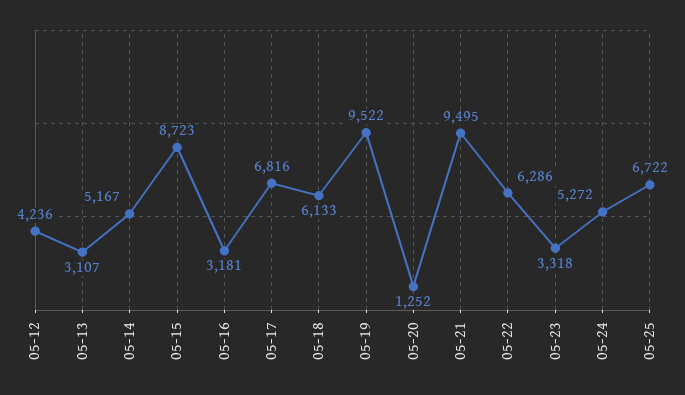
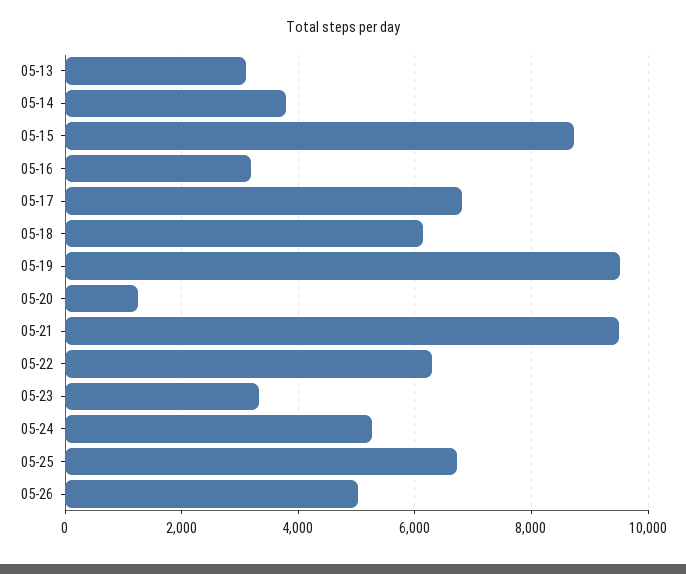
05-12: 4236 -> none
05-14: 5167 -> 3800
05-26: none -> 5000

